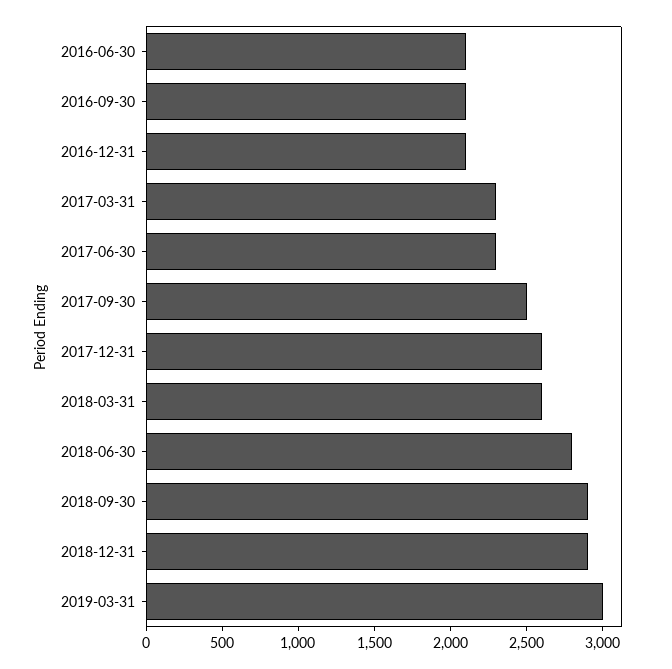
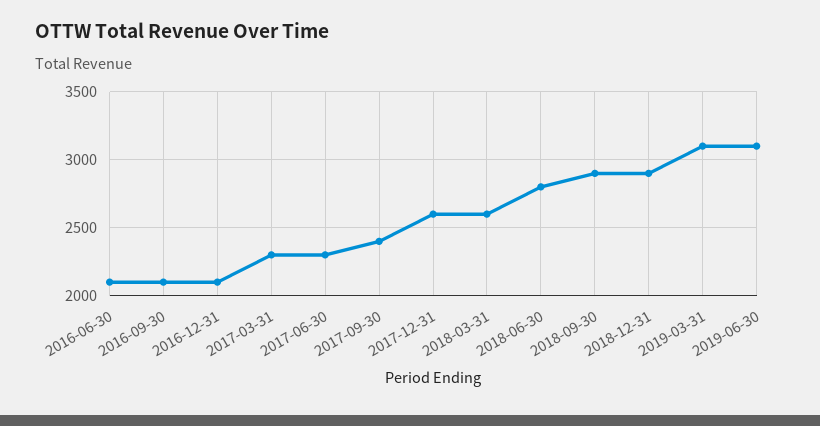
2017-09-30: 2500 -> 2400
2019-03-31: 3000 -> 3100
2019-06-30: none -> 3100

